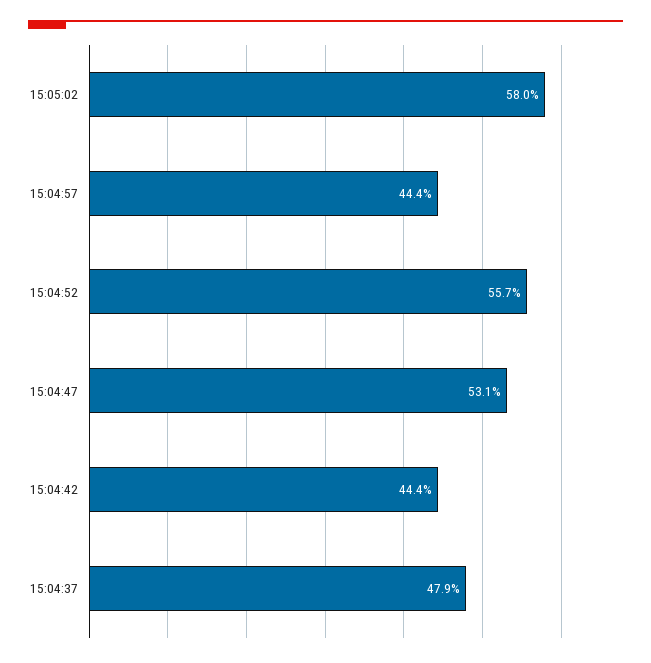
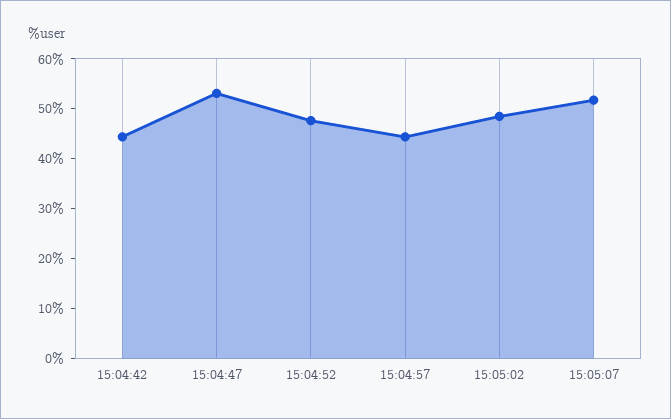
15:05:02: 58 -> 48
15:04:52: 55.7 -> 48
15:04:37: 47.9 -> none
15:05:07: none -> 52

